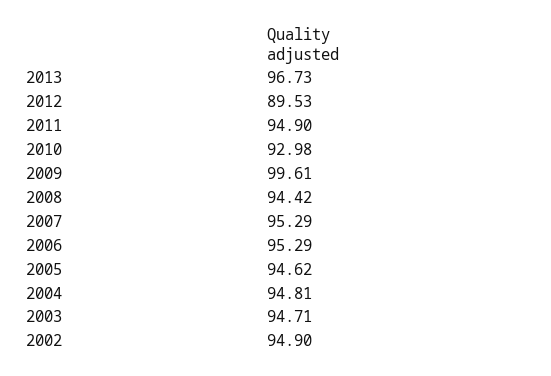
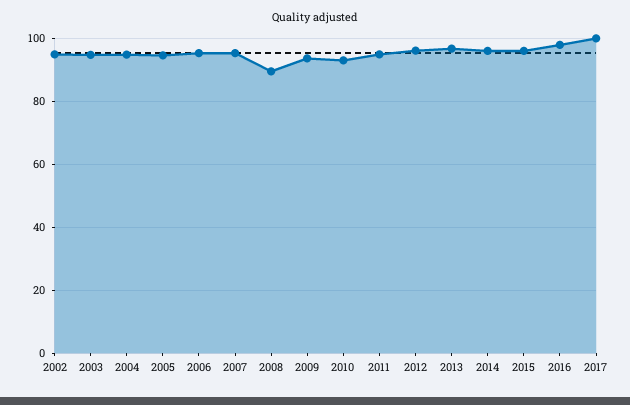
2012: 89.53 -> 96
2009: 99.61 -> 94
2008: 94.42 -> 90
2014: none -> 96
2015: none -> 96
2016: none -> 98
2017: none -> 100

